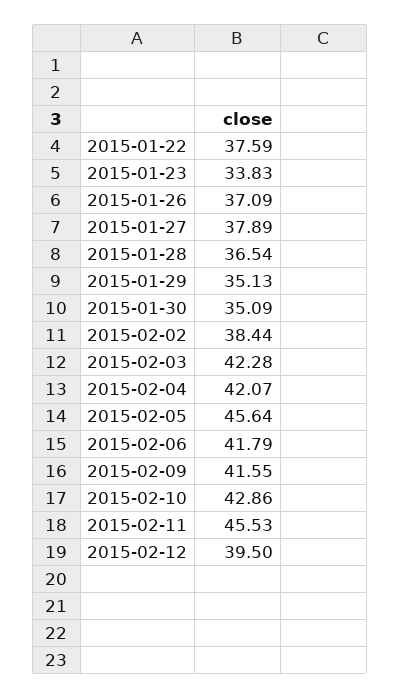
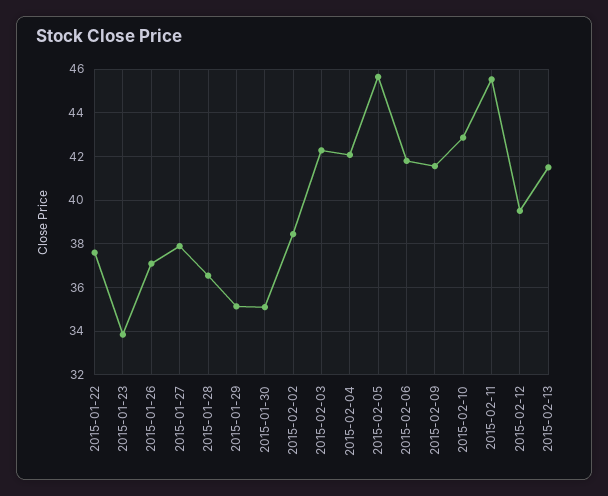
2015-02-13: none -> 41.5

